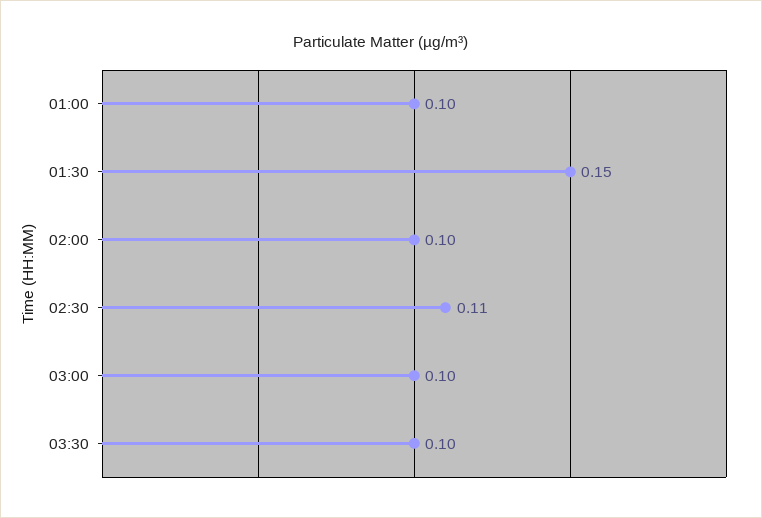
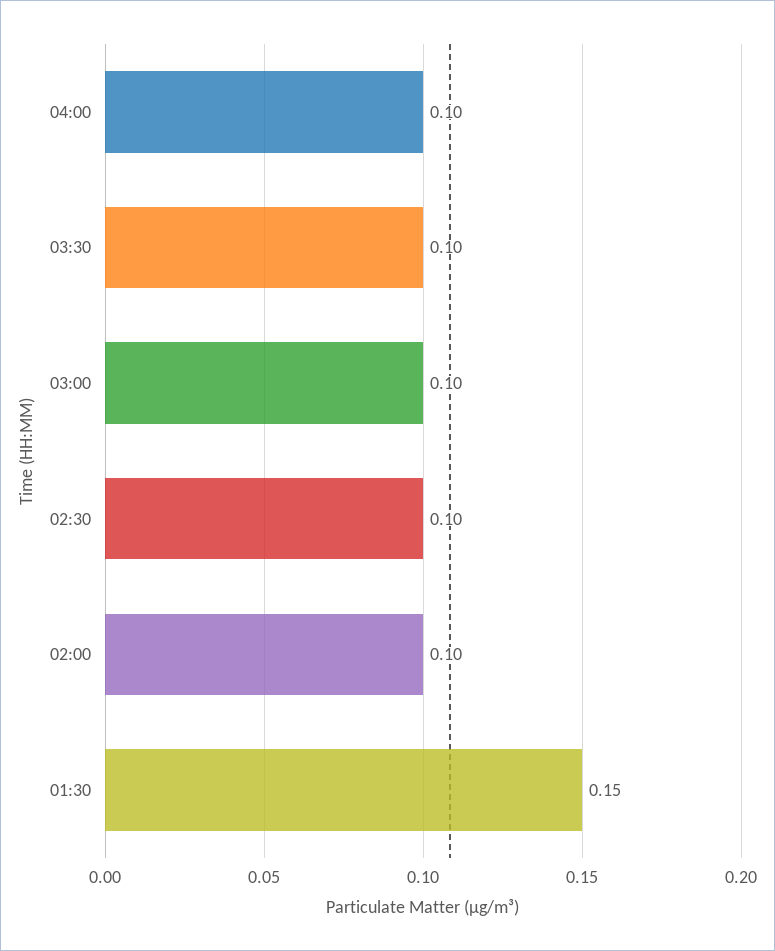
01:00: 0.1 -> none
02:30: 0.11 -> 0.1
04:00: none -> 0.1

